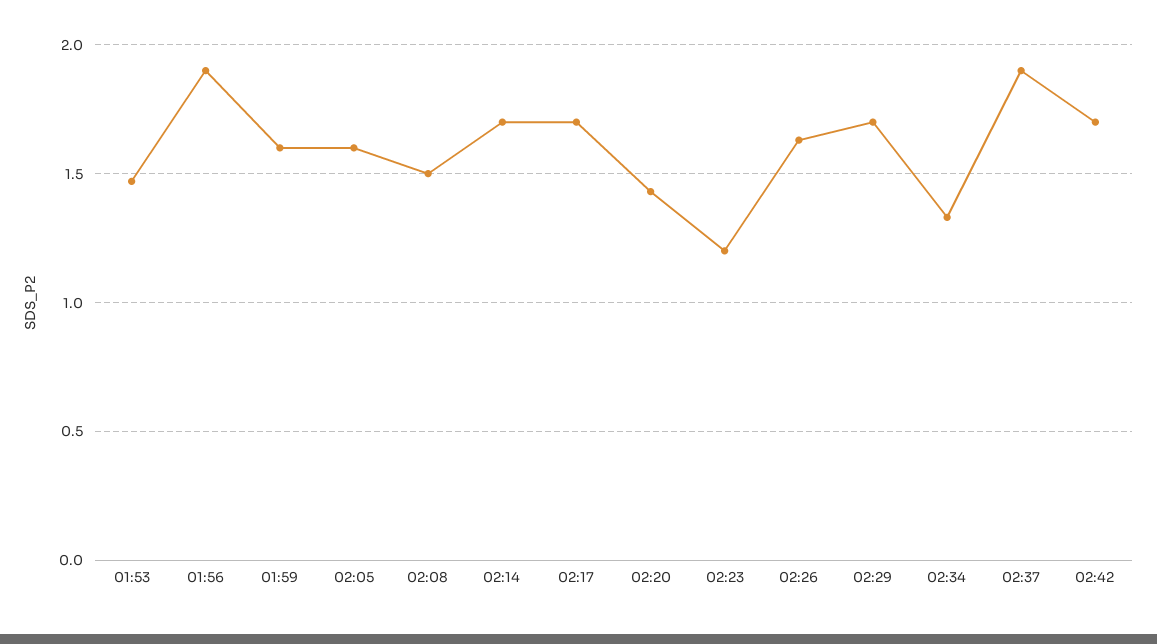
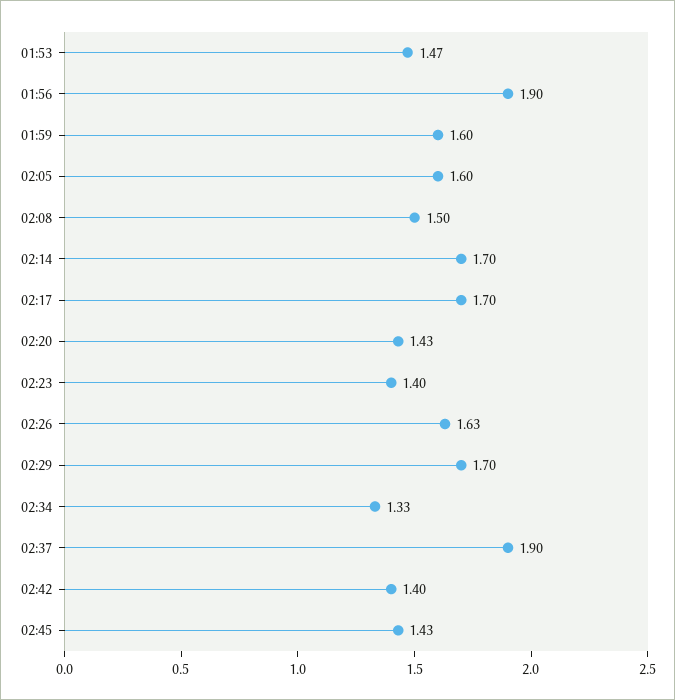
02:23: 1.2 -> 1.4
02:42: 1.7 -> 1.4
02:45: none -> 1.43

